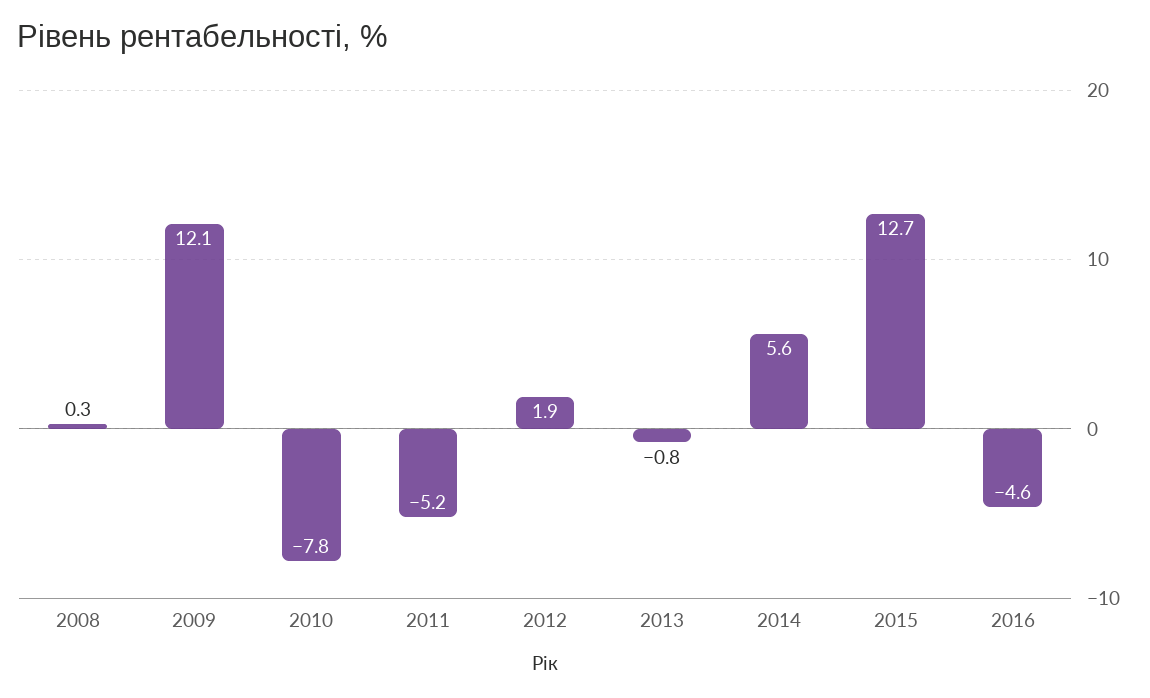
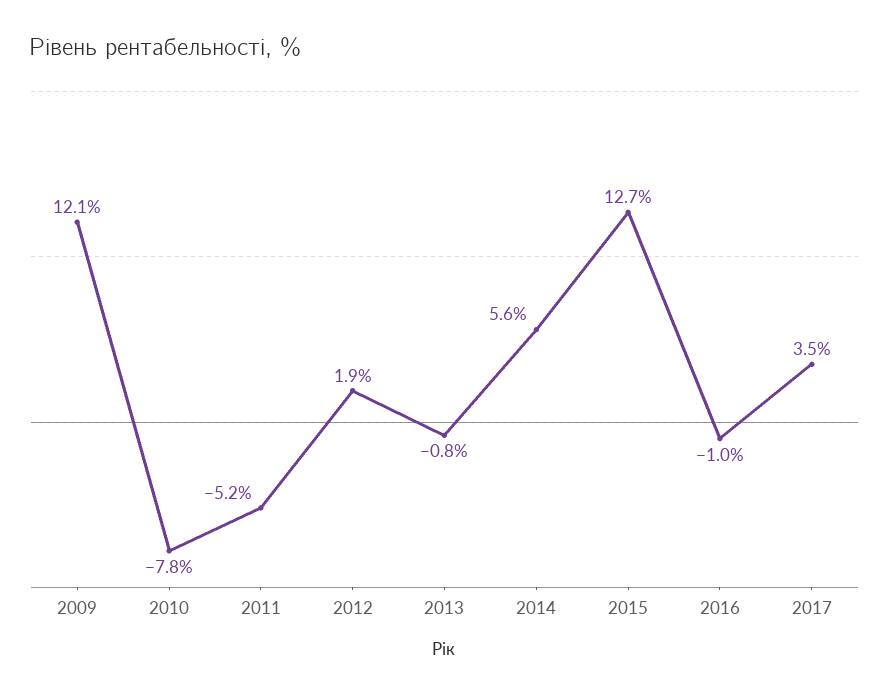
2008: 0.3 -> none
2016: -4.6 -> -1
2017: none -> 3.5

